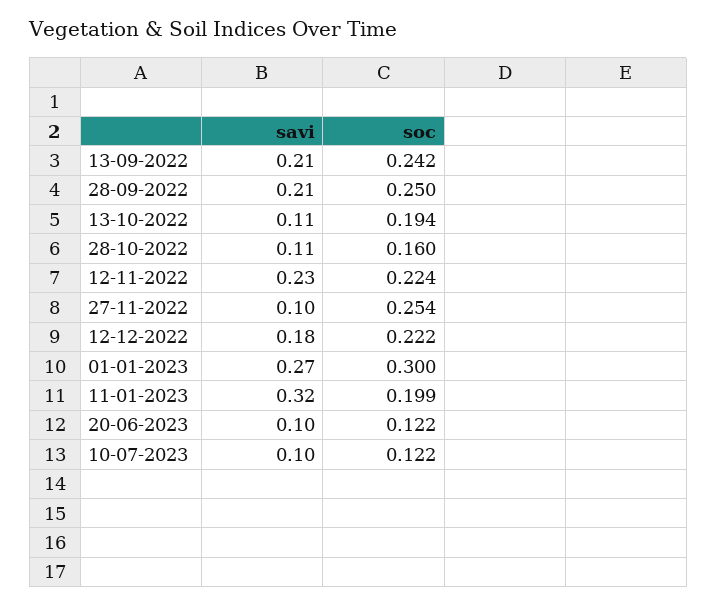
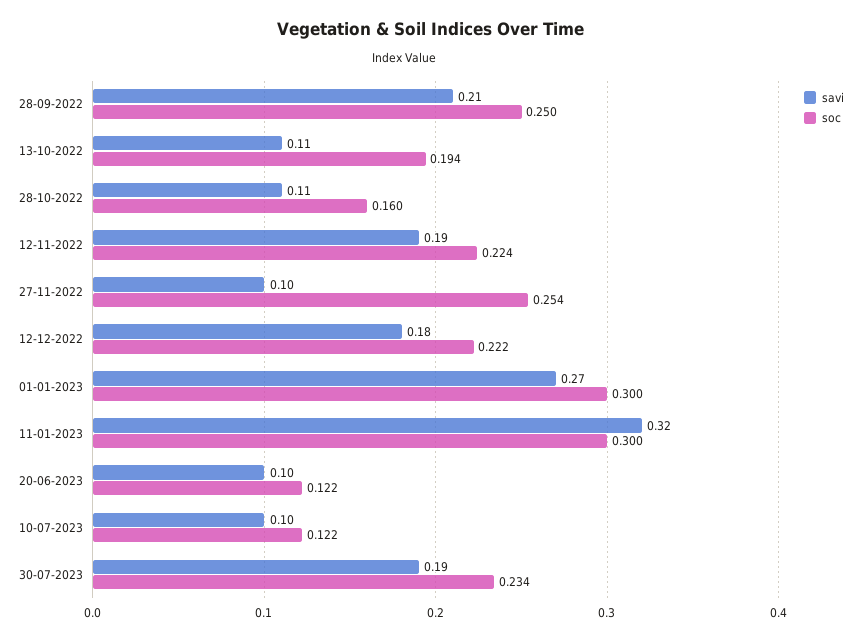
savi, 13-09-2022: 0.21 -> none
soc, 13-09-2022: 0.242 -> none
savi, 12-11-2022: 0.23 -> 0.19
soc, 11-01-2023: 0.199 -> 0.3
savi, 30-07-2023: none -> 0.19
soc, 30-07-2023: none -> 0.234

